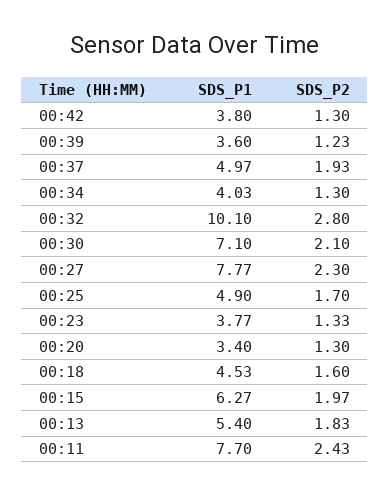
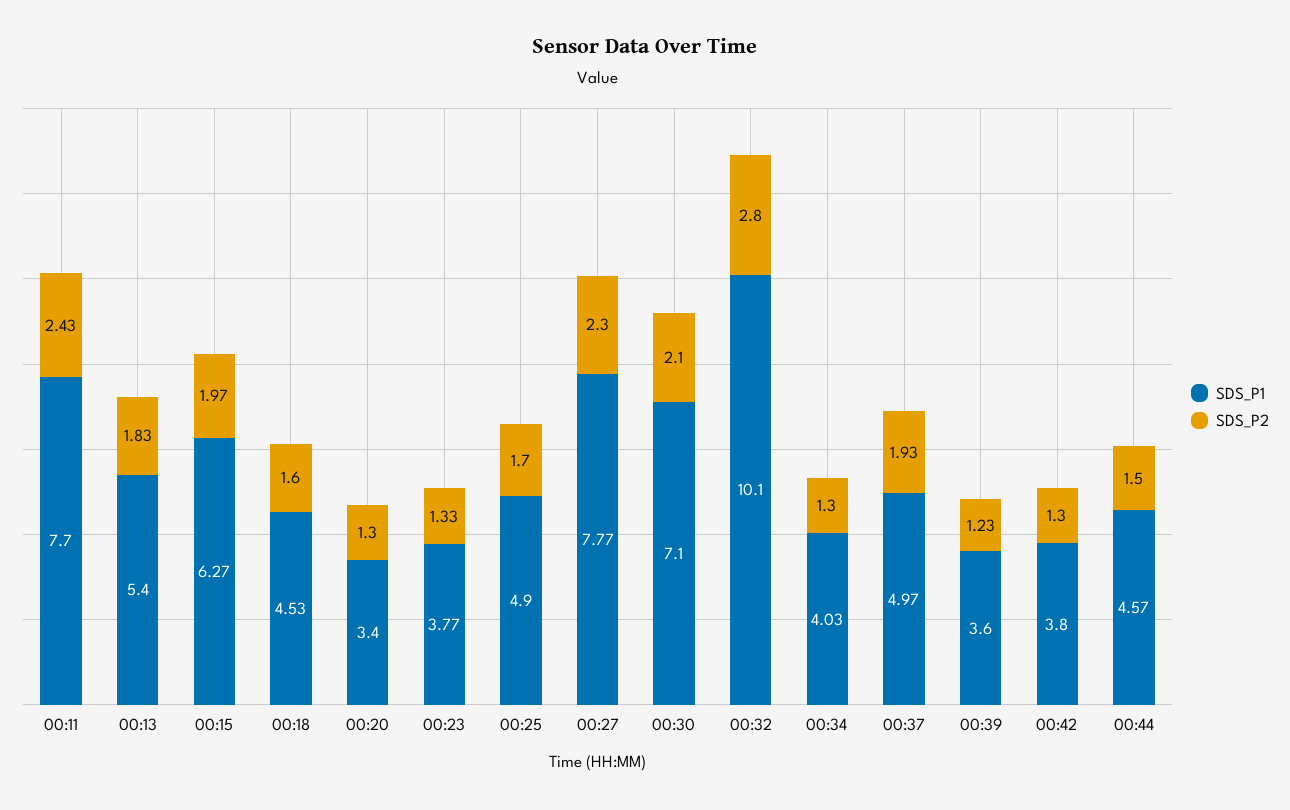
SDS_P1, 00:44: none -> 4.57
SDS_P2, 00:44: none -> 1.5

